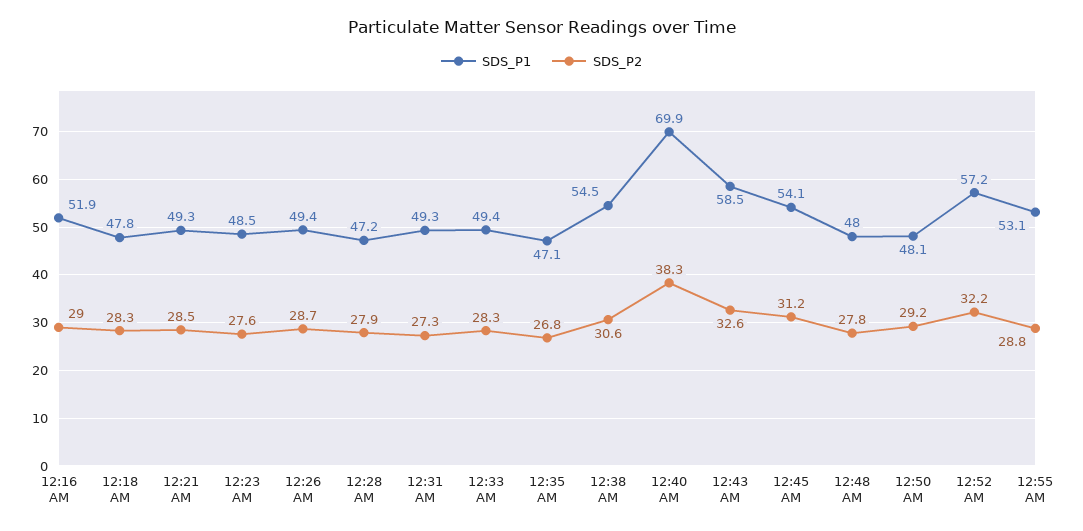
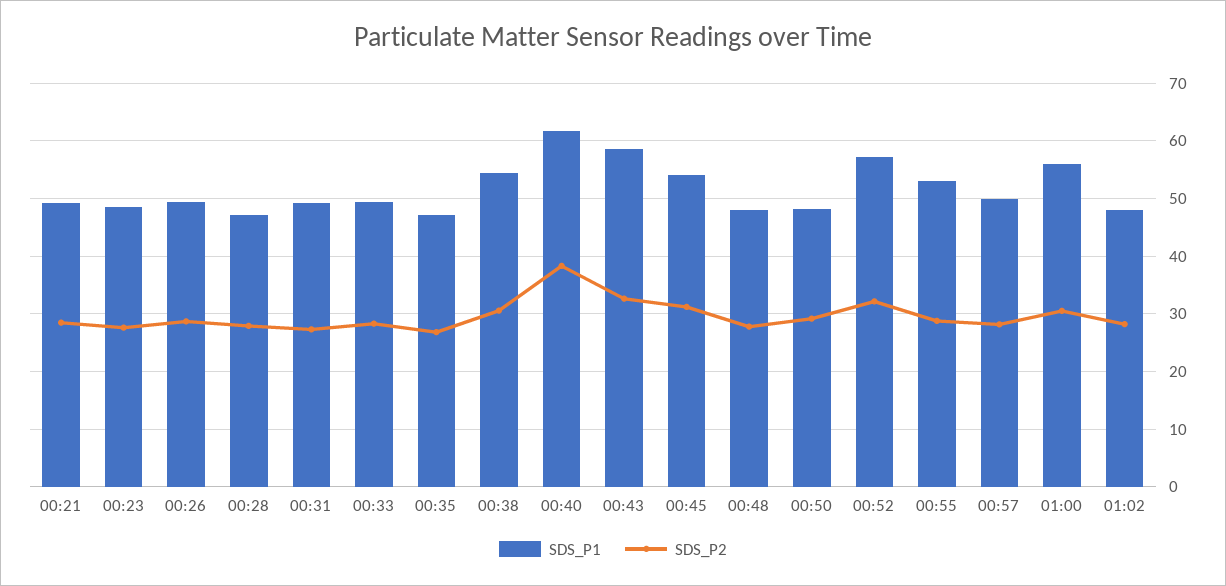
SDS_P1, 12:16 AM: 51.9 -> none
SDS_P2, 12:16 AM: 29 -> none
SDS_P1, 12:18 AM: 47.8 -> none
SDS_P2, 12:18 AM: 28.3 -> none
SDS_P1, 12:40 AM: 69.9 -> 62
SDS_P1, 00:57: none -> 50
SDS_P2, 00:57: none -> 28
SDS_P1, 01:00: none -> 56
SDS_P2, 01:00: none -> 30
SDS_P1, 01:02: none -> 48
SDS_P2, 01:02: none -> 28

